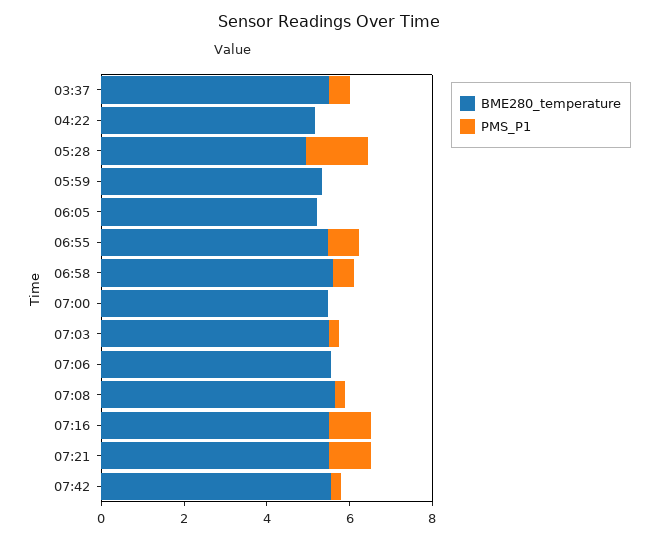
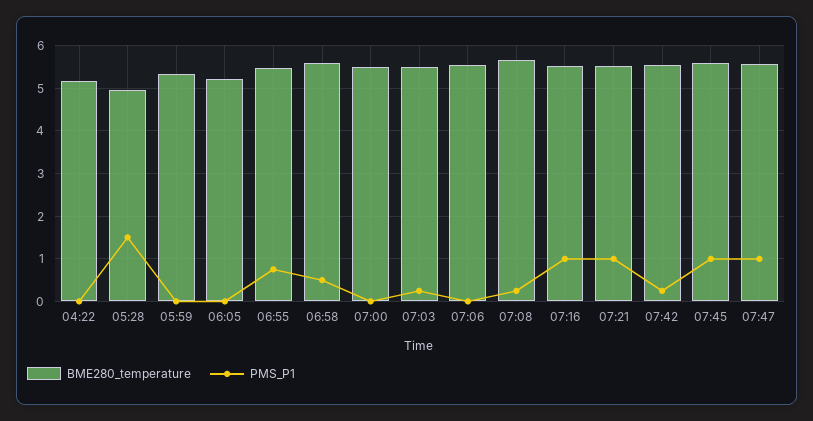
BME280_temperature, 03:37: 5.5 -> none
PMS_P1, 03:37: 0.5 -> none
BME280_temperature, 07:45: none -> 5.6
PMS_P1, 07:45: none -> 1
BME280_temperature, 07:47: none -> 5.6
PMS_P1, 07:47: none -> 1

